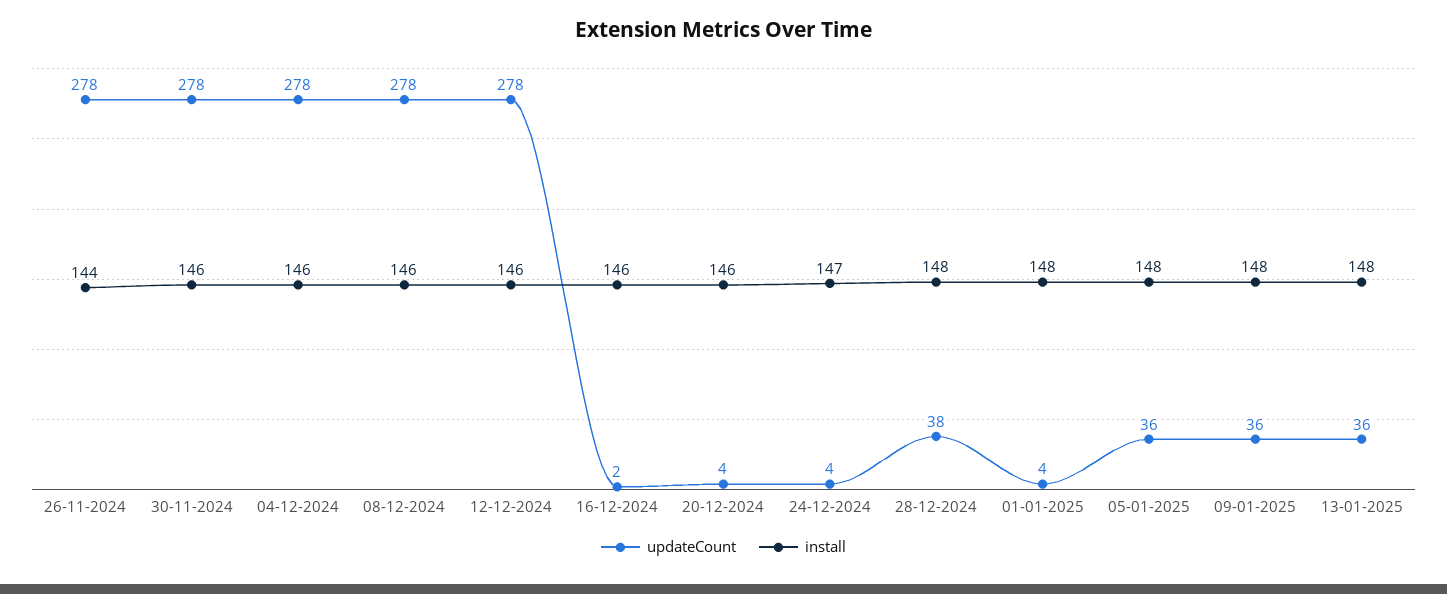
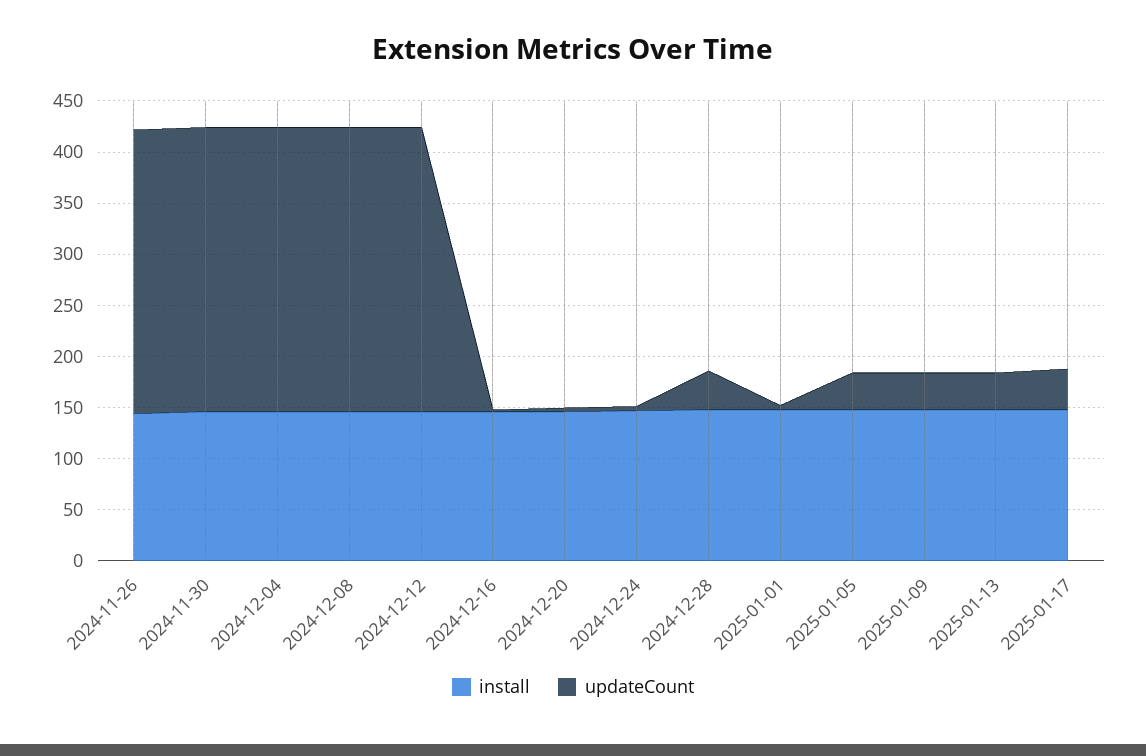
install, 2025-01-17: none -> 150
updateCount, 2025-01-17: none -> 40

